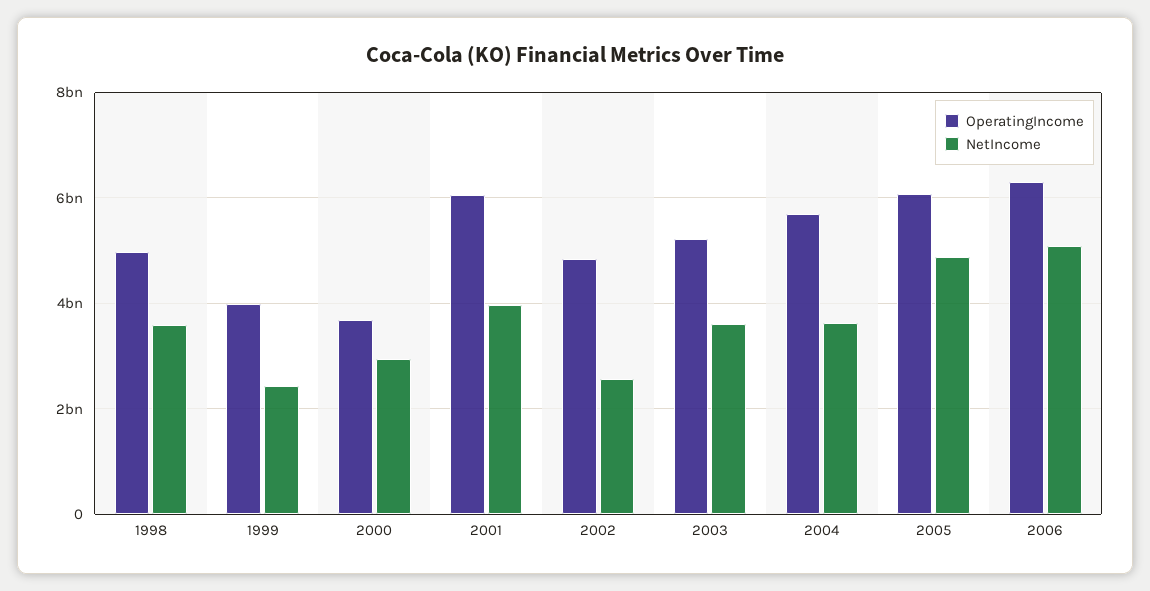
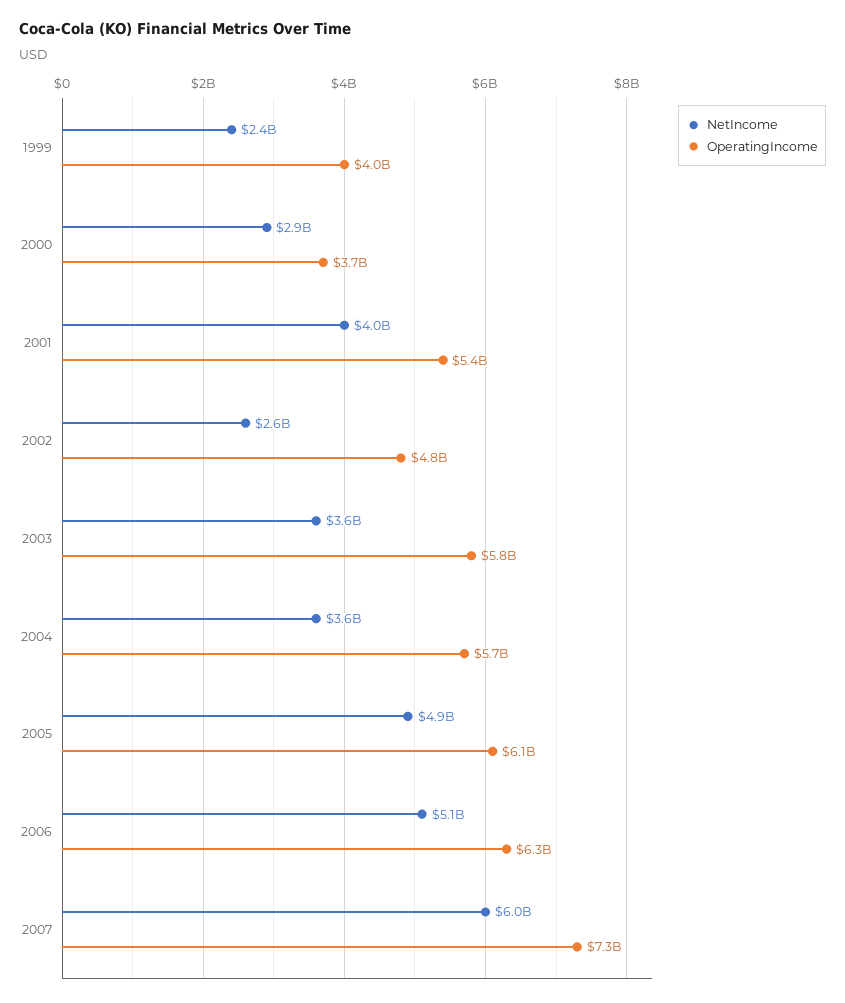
OperatingIncome, 1998: 5000000000 -> none
NetIncome, 1998: 3600000000 -> none
OperatingIncome, 2001: 6000000000 -> 5400000000
OperatingIncome, 2003: 5200000000 -> 5800000000
NetIncome, 2007: none -> 6000000000
OperatingIncome, 2007: none -> 7300000000

